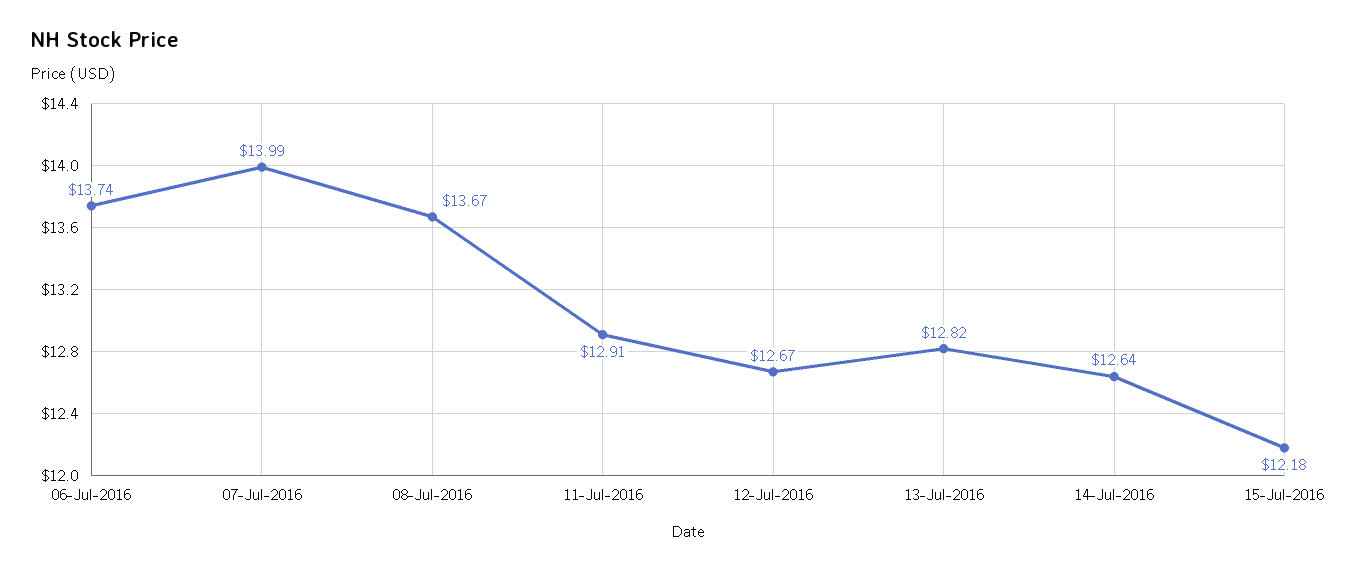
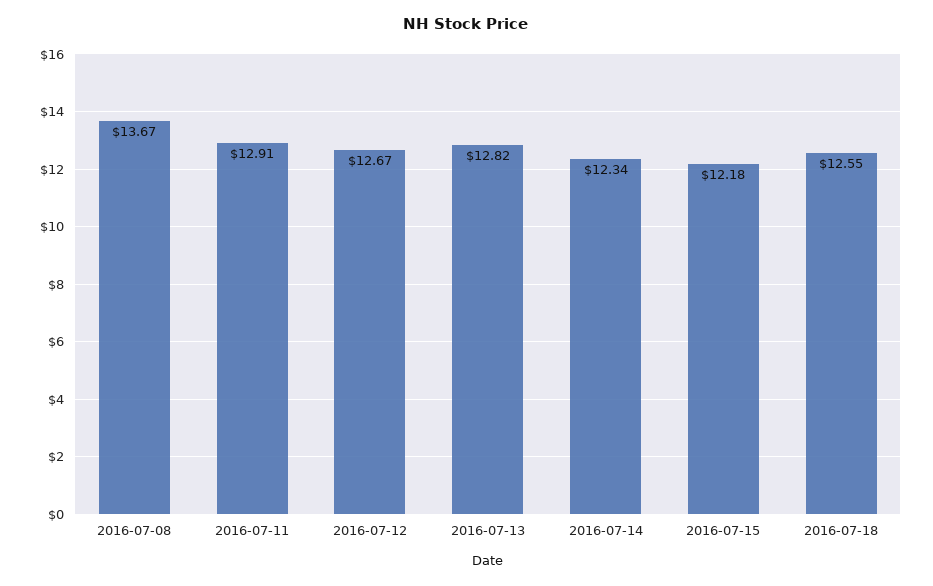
06-Jul-2016: 13.74 -> none
07-Jul-2016: 13.99 -> none
14-Jul-2016: 12.64 -> 12.34
2016-07-18: none -> 12.55

